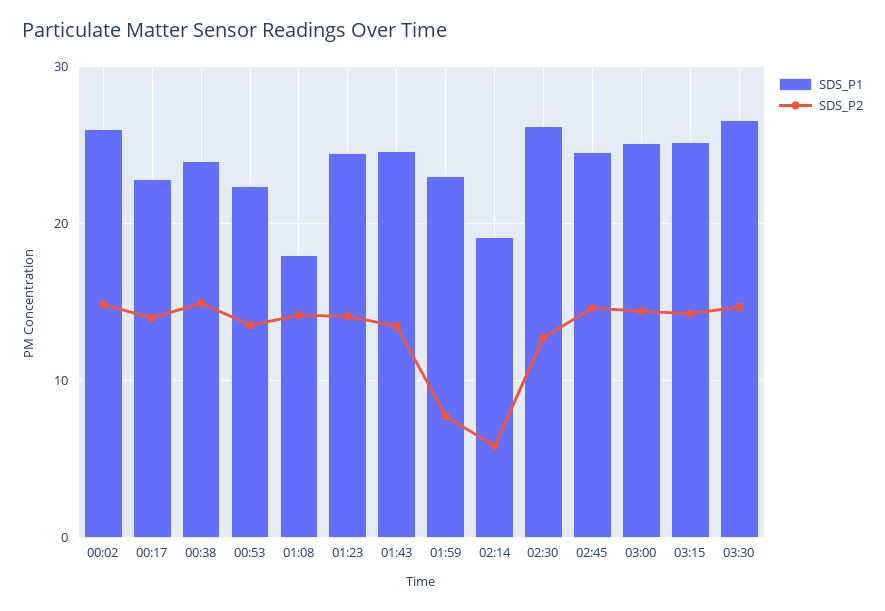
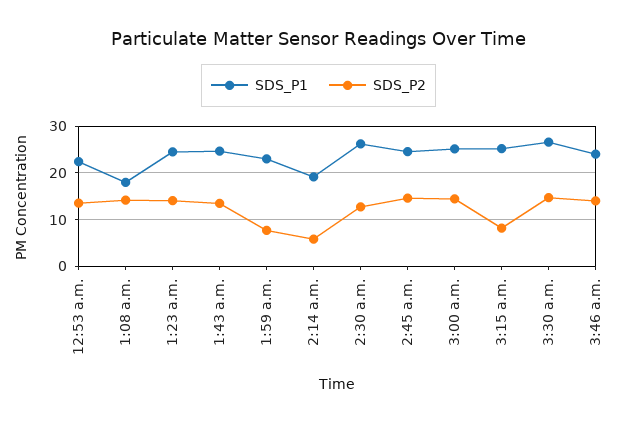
SDS_P1, 00:02: 26 -> none
SDS_P2, 00:02: 15 -> none
SDS_P1, 00:17: 23 -> none
SDS_P2, 00:17: 14 -> none
SDS_P1, 00:38: 24 -> none
SDS_P2, 00:38: 15 -> none
SDS_P2, 03:15: 14 -> 8
SDS_P1, 3:46 a.m.: none -> 24
SDS_P2, 3:46 a.m.: none -> 14

